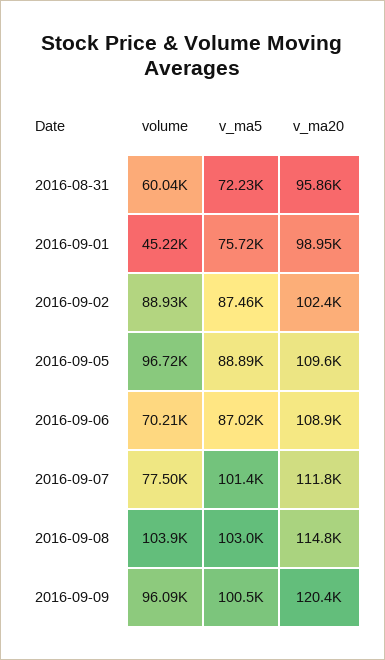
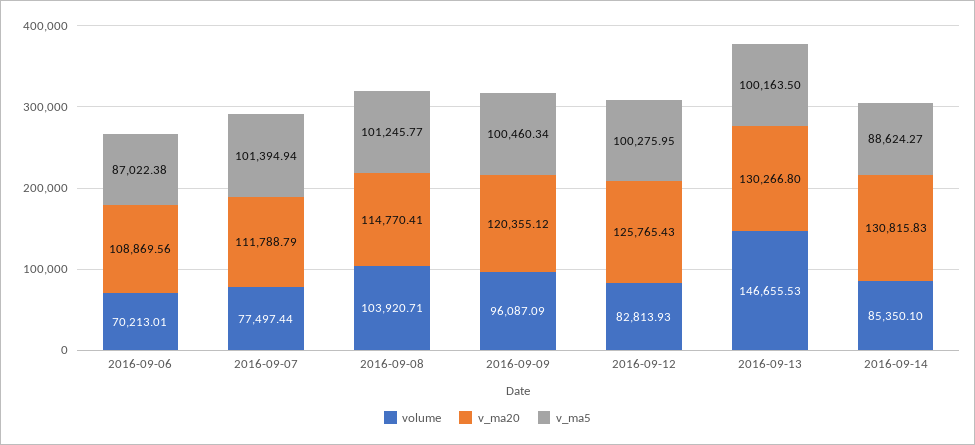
volume, 2016-08-31: 60040 -> none
v_ma5, 2016-08-31: 72230 -> none
v_ma20, 2016-08-31: 95860 -> none
volume, 2016-09-01: 45220 -> none
v_ma5, 2016-09-01: 75720 -> none
v_ma20, 2016-09-01: 98950 -> none
volume, 2016-09-02: 88930 -> none
v_ma5, 2016-09-02: 87460 -> none
v_ma20, 2016-09-02: 102400 -> none
volume, 2016-09-05: 96720 -> none
v_ma5, 2016-09-05: 88890 -> none
v_ma20, 2016-09-05: 109600 -> none
v_ma5, 2016-09-08: 103000 -> 101245.77
volume, 2016-09-12: none -> 82813.93
v_ma20, 2016-09-12: none -> 125765.43
v_ma5, 2016-09-12: none -> 100275.95
volume, 2016-09-13: none -> 146655.53
v_ma20, 2016-09-13: none -> 130266.8
v_ma5, 2016-09-13: none -> 100163.5
volume, 2016-09-14: none -> 85350.1
v_ma20, 2016-09-14: none -> 130815.83
v_ma5, 2016-09-14: none -> 88624.27

